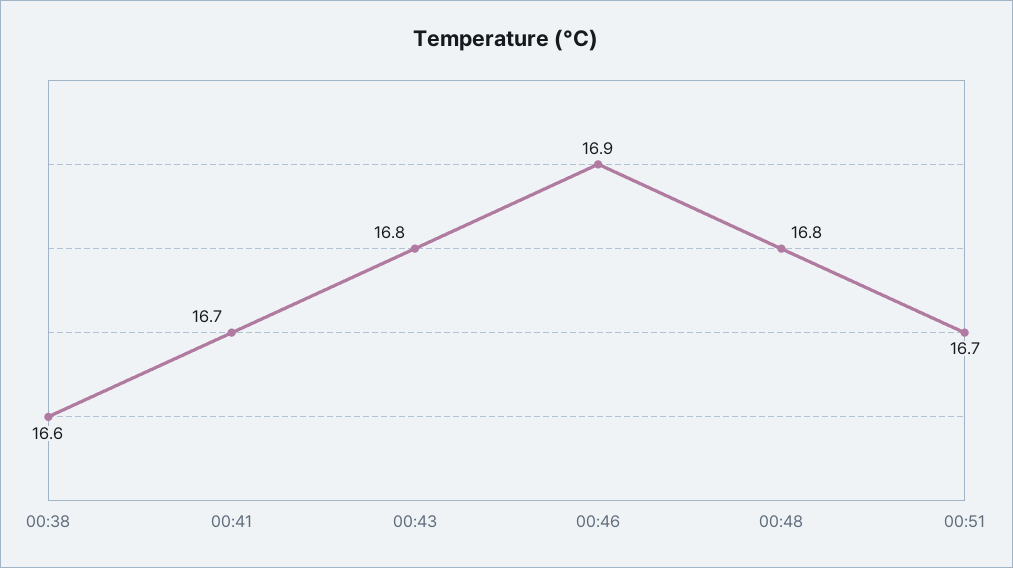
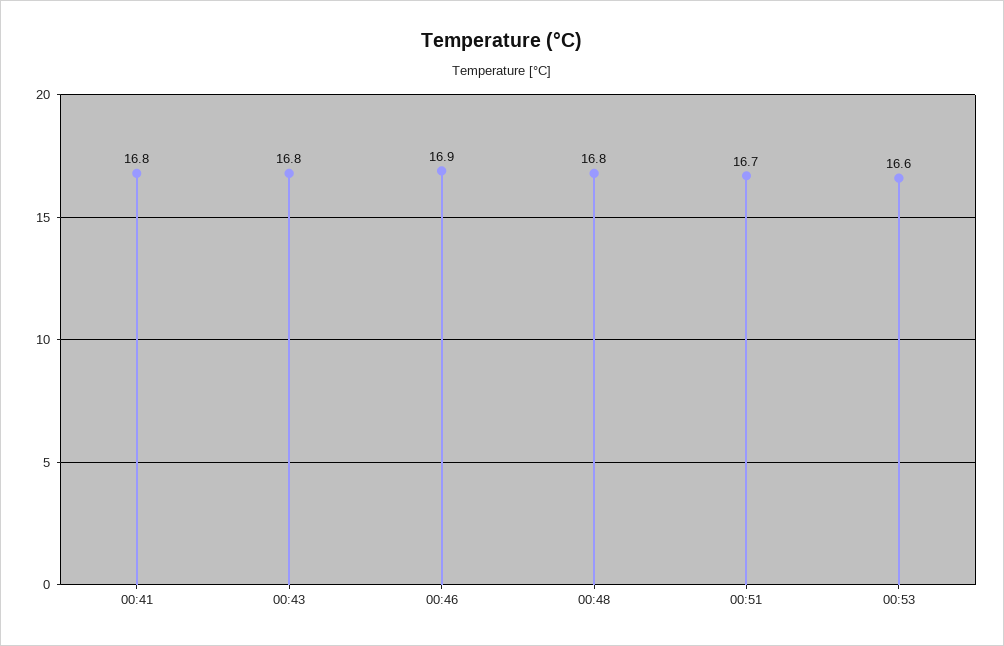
00:38: 16.6 -> none
00:41: 16.7 -> 16.8
00:53: none -> 16.6

